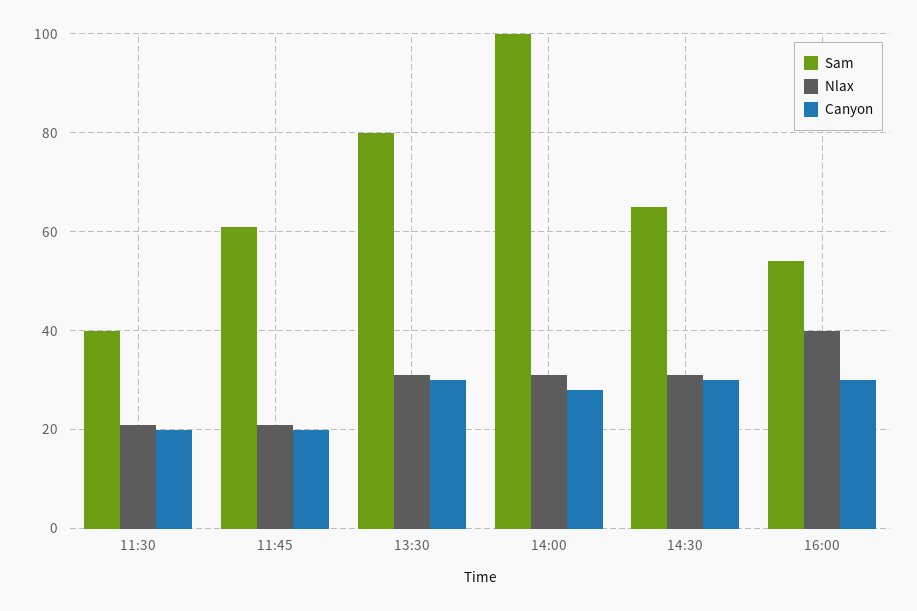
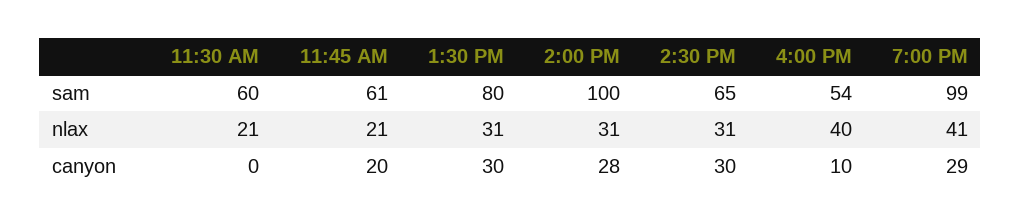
Sam, 11:30: 40 -> 60
Canyon, 11:30: 20 -> 0
Canyon, 16:00: 30 -> 10
Sam, 7:00 PM: none -> 99
Nlax, 7:00 PM: none -> 41
Canyon, 7:00 PM: none -> 29

